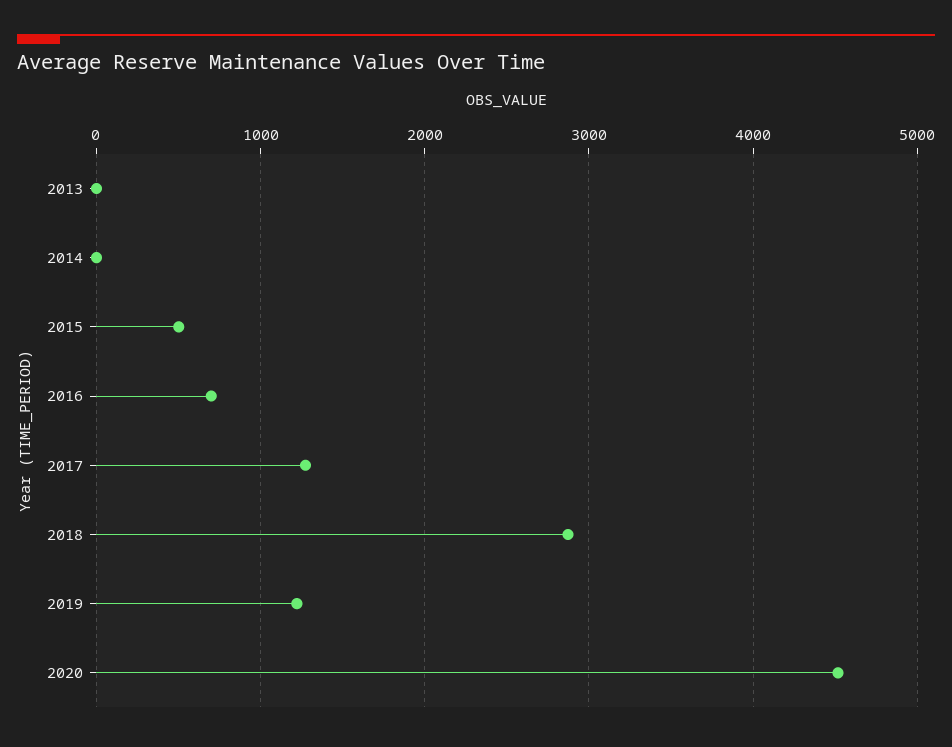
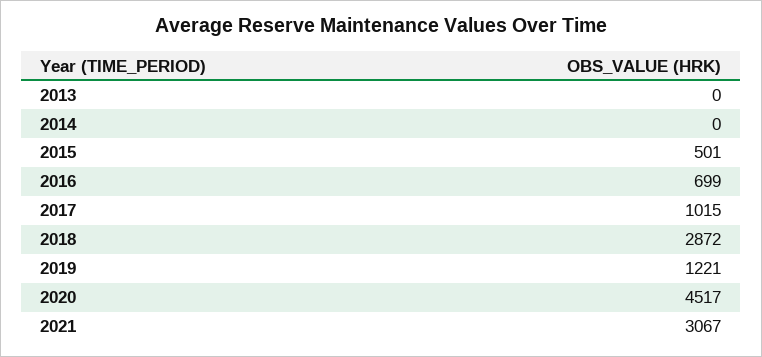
2017: 1300 -> 1015
2021: none -> 3067

